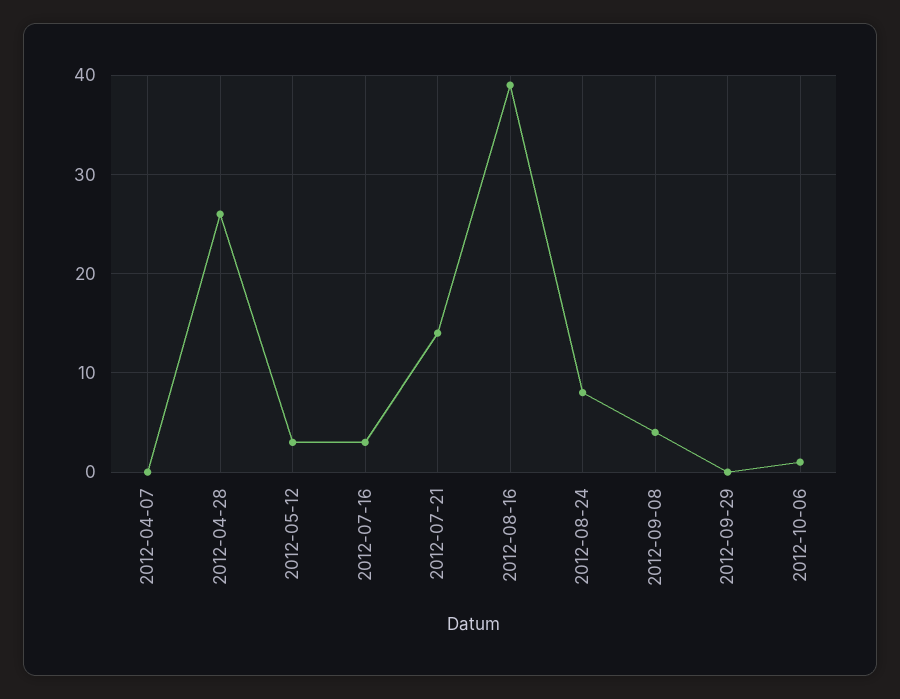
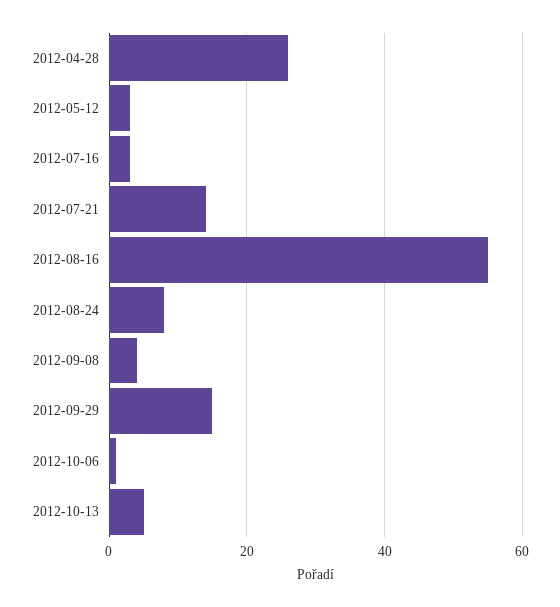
2012-04-07: 0 -> none
2012-08-16: 39 -> 55
2012-09-29: 0 -> 15
2012-10-13: none -> 5

